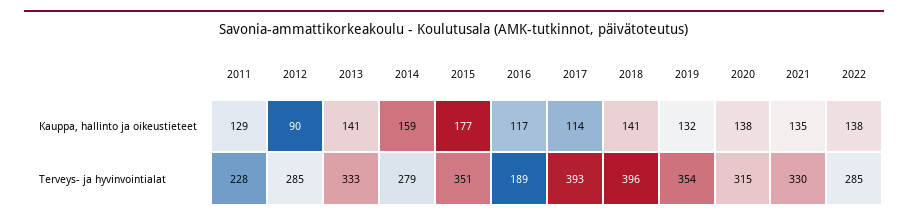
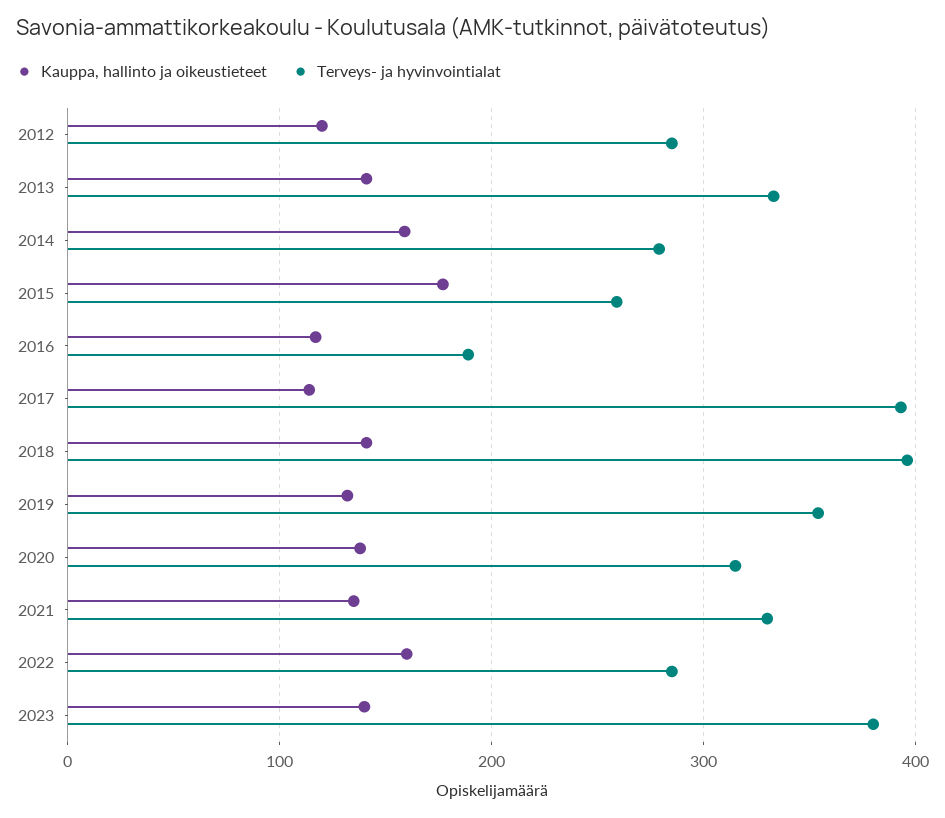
Kauppa, hallinto ja oikeustieteet, 2011: 129 -> none
Kauppa, hallinto ja oikeustieteet, 2012: 90 -> 120
Kauppa, hallinto ja oikeustieteet, 2022: 138 -> 160
Terveys- ja hyvinvointialat, 2011: 228 -> none
Terveys- ja hyvinvointialat, 2015: 351 -> 260
Kauppa, hallinto ja oikeustieteet, 2023: none -> 140
Terveys- ja hyvinvointialat, 2023: none -> 380

